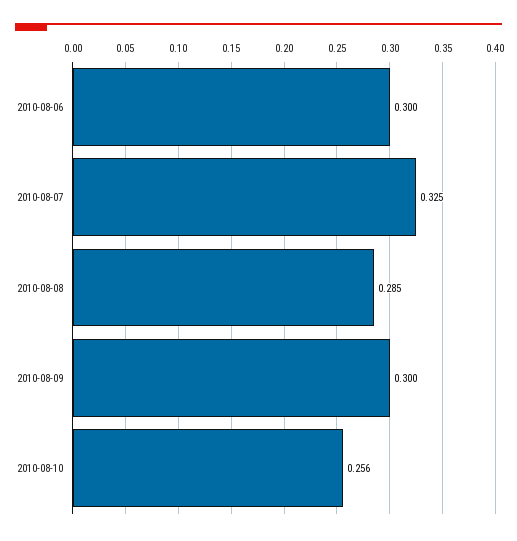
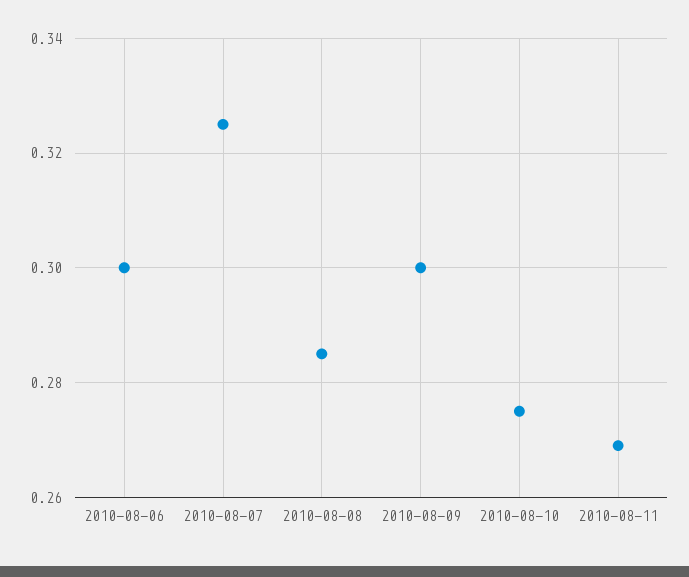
2010-08-10: 0.256 -> 0.275
2010-08-11: none -> 0.27

